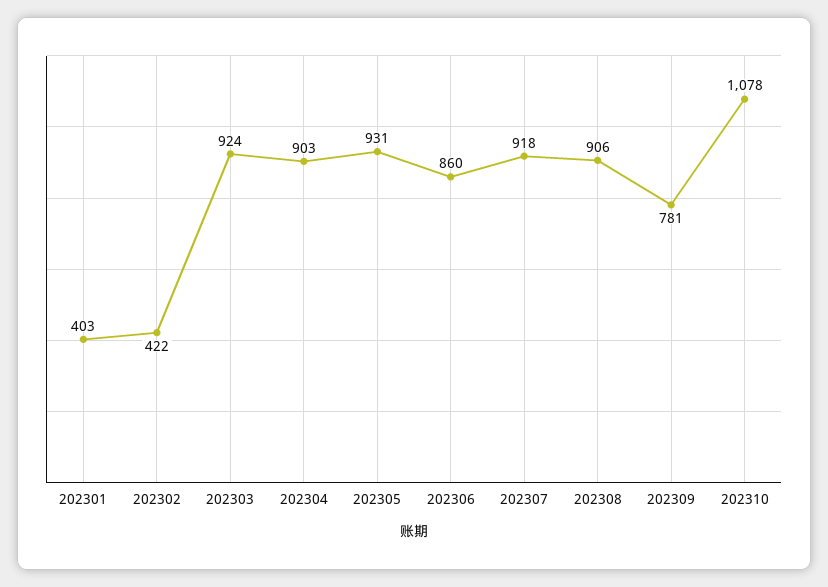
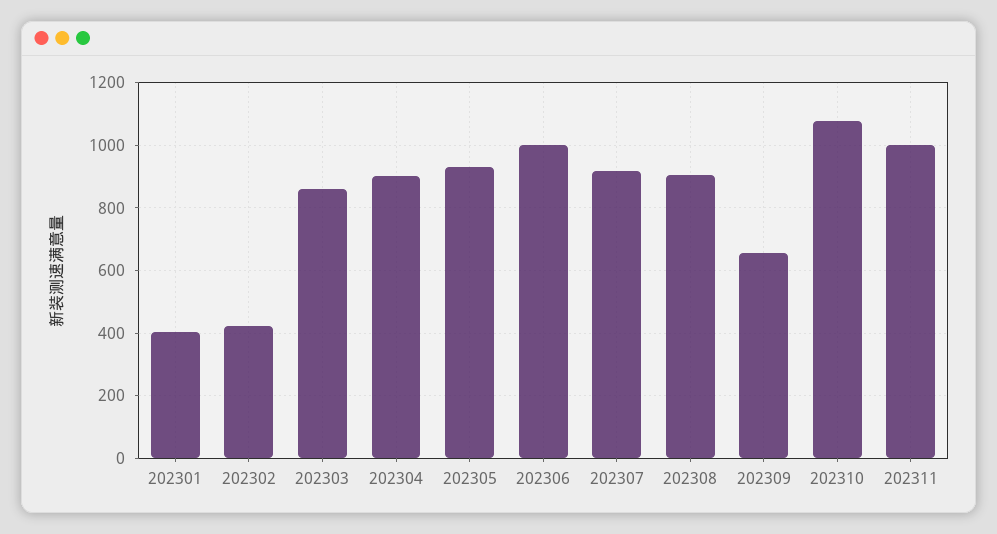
202303: 924 -> 860
202306: 860 -> 1000
202309: 781 -> 660
202311: none -> 1000

